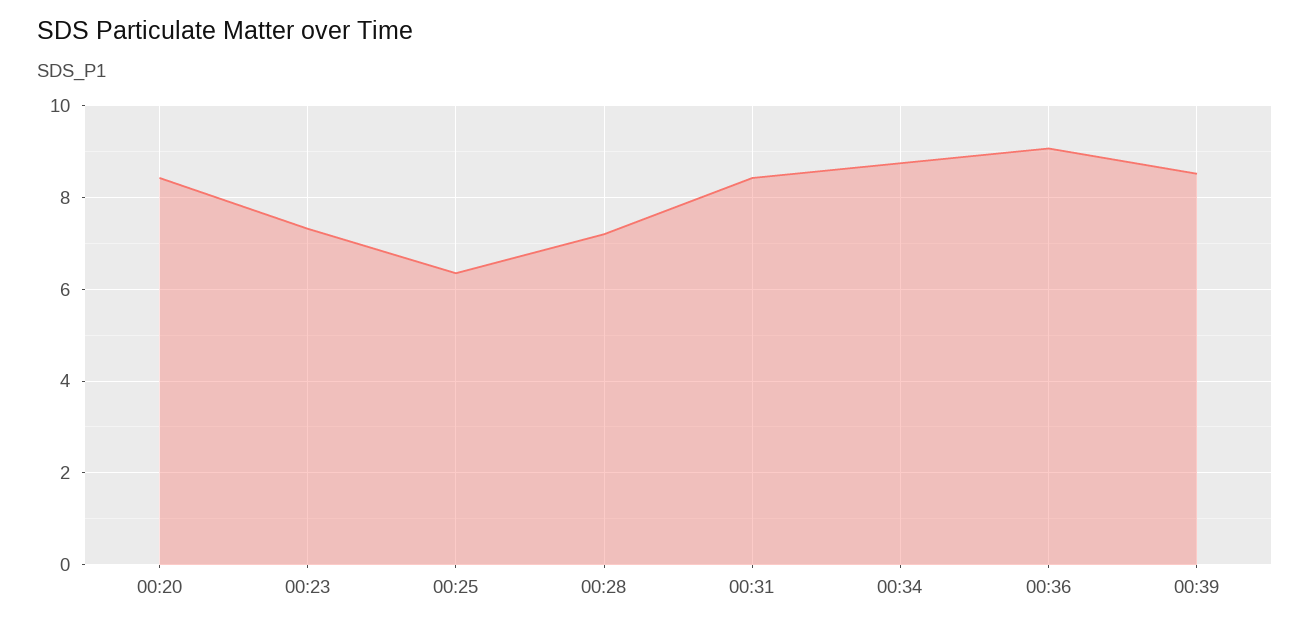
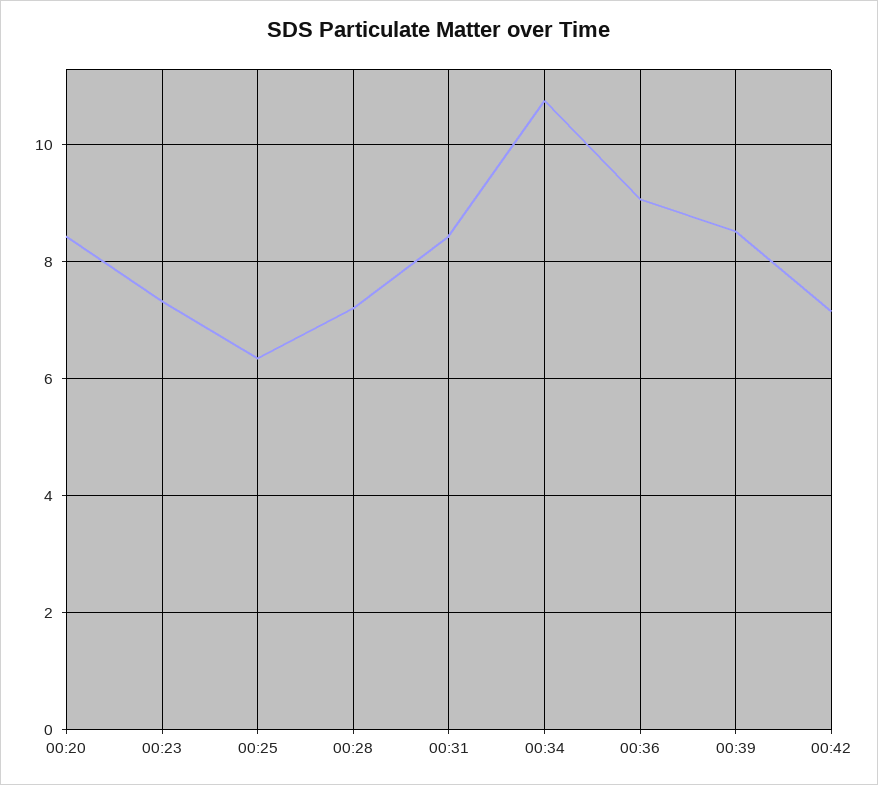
00:34: 8.8 -> 10.8
00:42: none -> 7.2

